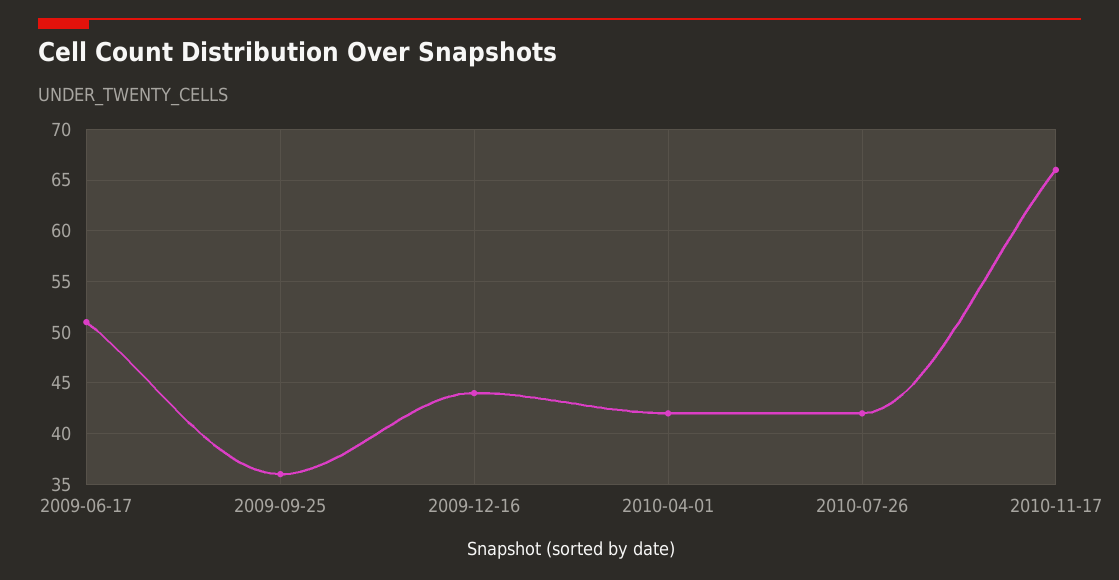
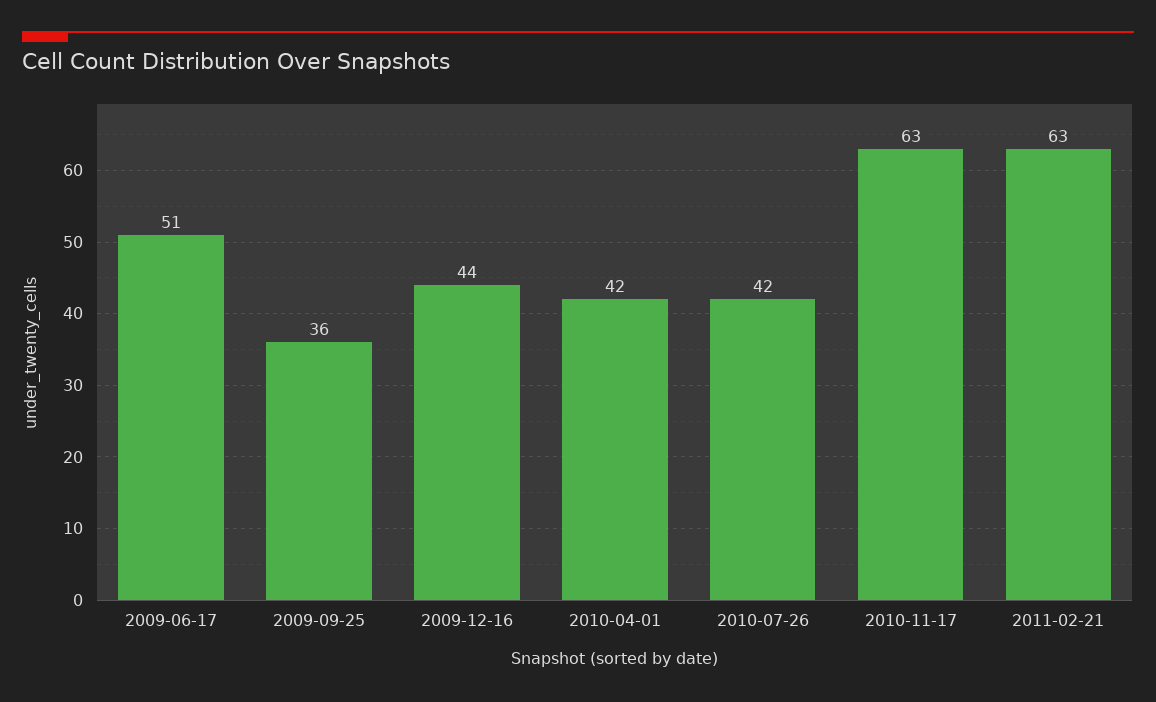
2010-11-17: 66 -> 63
2011-02-21: none -> 63

